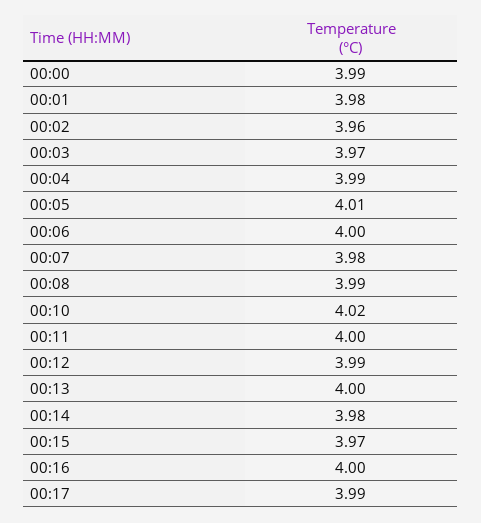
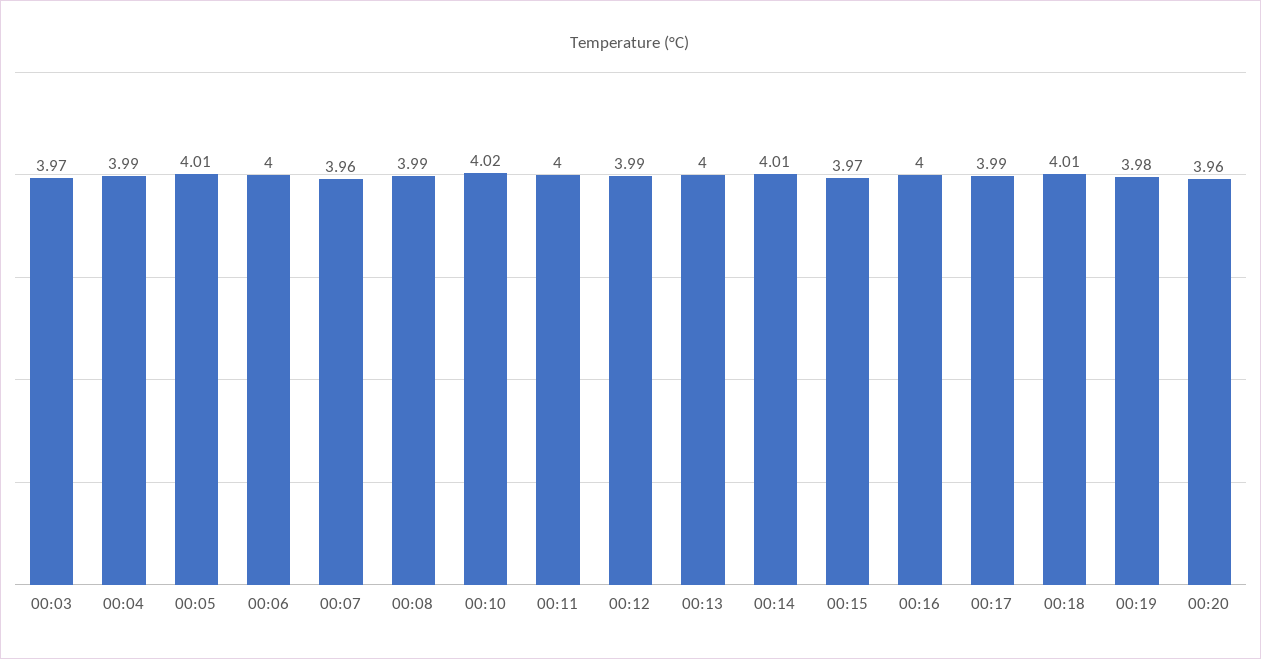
00:00: 3.99 -> none
00:01: 3.98 -> none
00:02: 3.96 -> none
00:07: 3.98 -> 3.96
00:14: 3.98 -> 4.01
00:18: none -> 4.01
00:19: none -> 3.98
00:20: none -> 3.96

